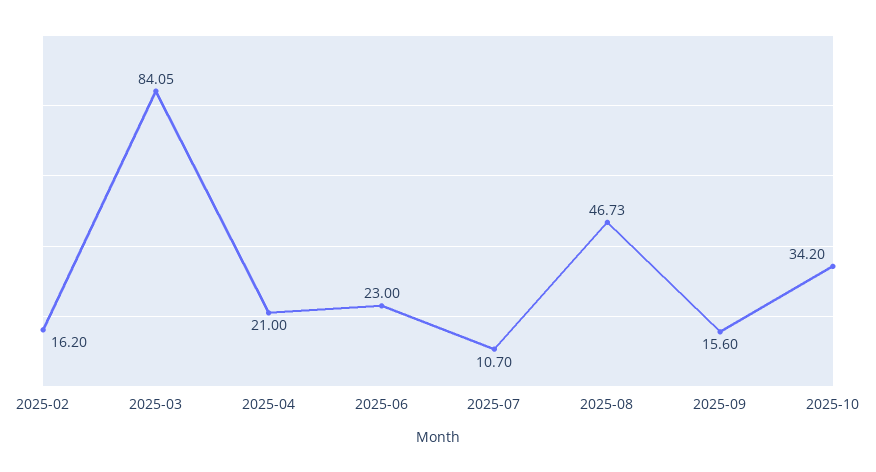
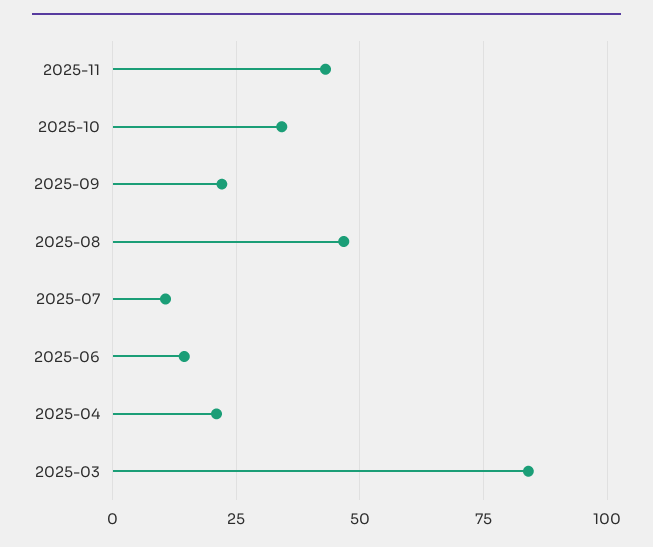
2025-02: 16.2 -> none
2025-06: 23 -> 15
2025-09: 15.6 -> 22.5
2025-11: none -> 42.5

